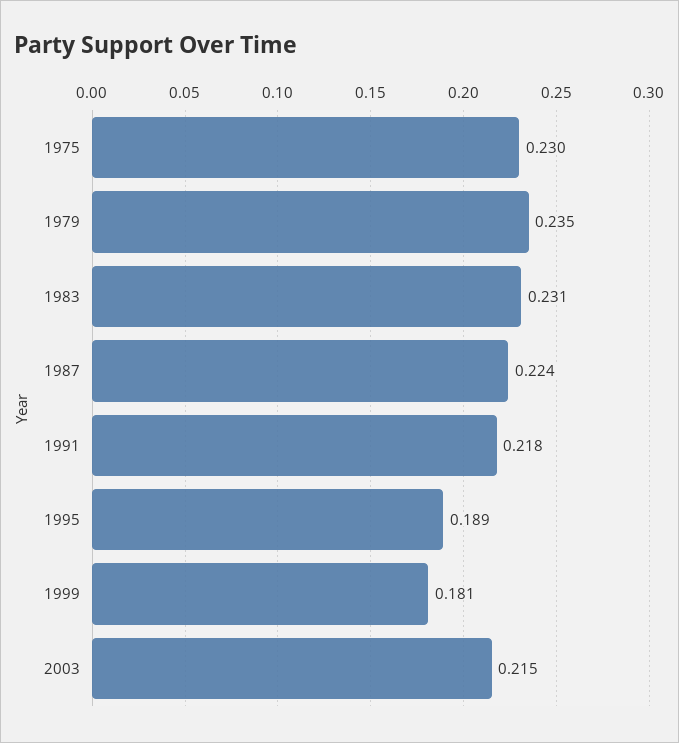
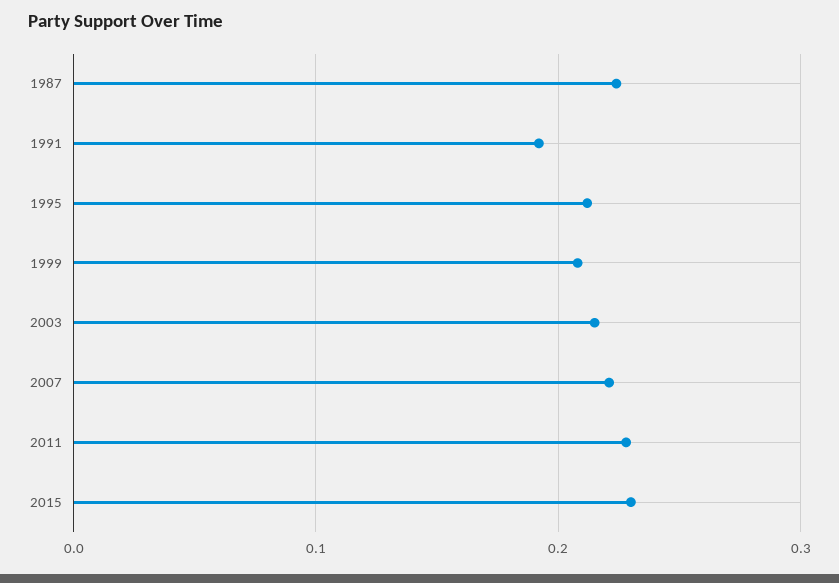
1975: 0.23 -> none
1979: 0.235 -> none
1983: 0.231 -> none
1991: 0.218 -> 0.19
1995: 0.189 -> 0.21
1999: 0.181 -> 0.21
2007: none -> 0.22
2011: none -> 0.23
2015: none -> 0.23

